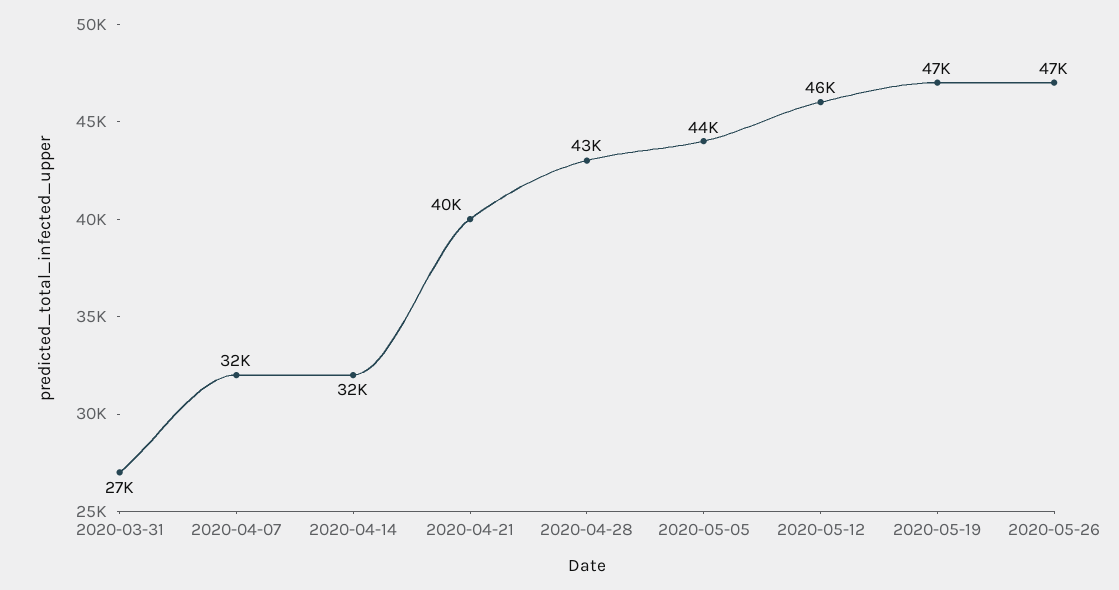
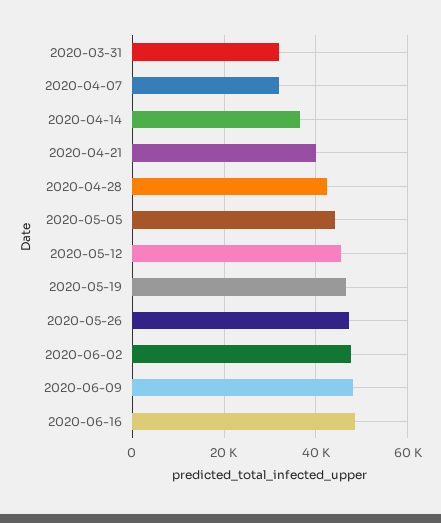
2020-03-31: 27000 -> 32000
2020-04-14: 32000 -> 36000
2020-06-02: none -> 48000
2020-06-09: none -> 48000
2020-06-16: none -> 48000

